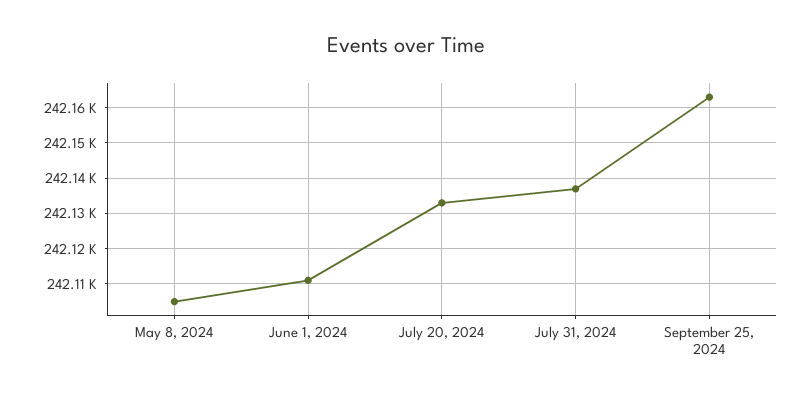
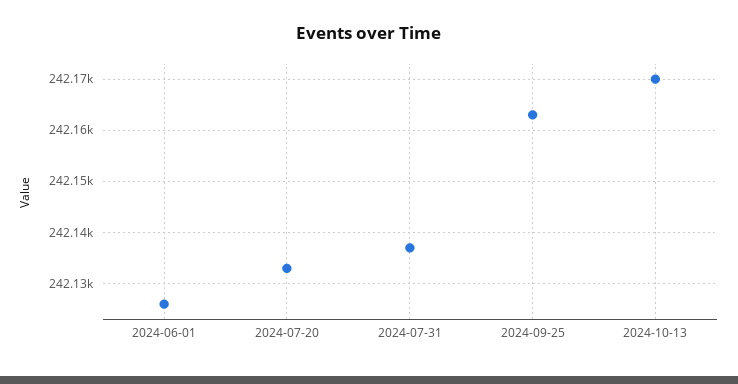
May 8, 2024: 242105 -> none
June 1, 2024: 242110 -> 242125
2024-10-13: none -> 242170

